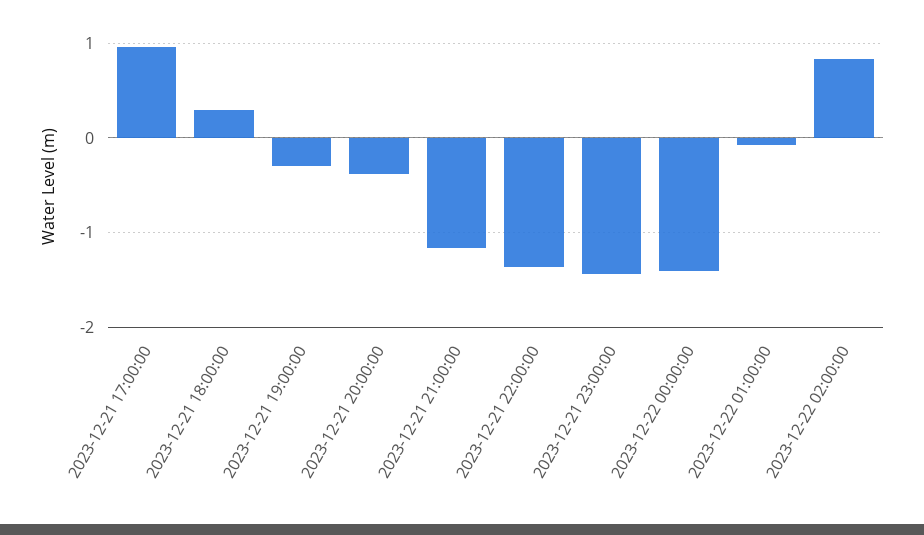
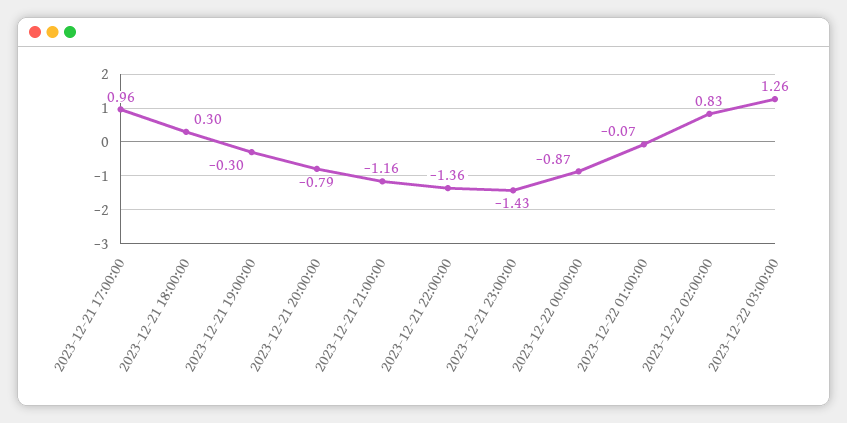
2023-12-21 20:00:00: -0.4 -> -0.79
2023-12-22 00:00:00: -1.4 -> -0.87
2023-12-22 03:00:00: none -> 1.26

